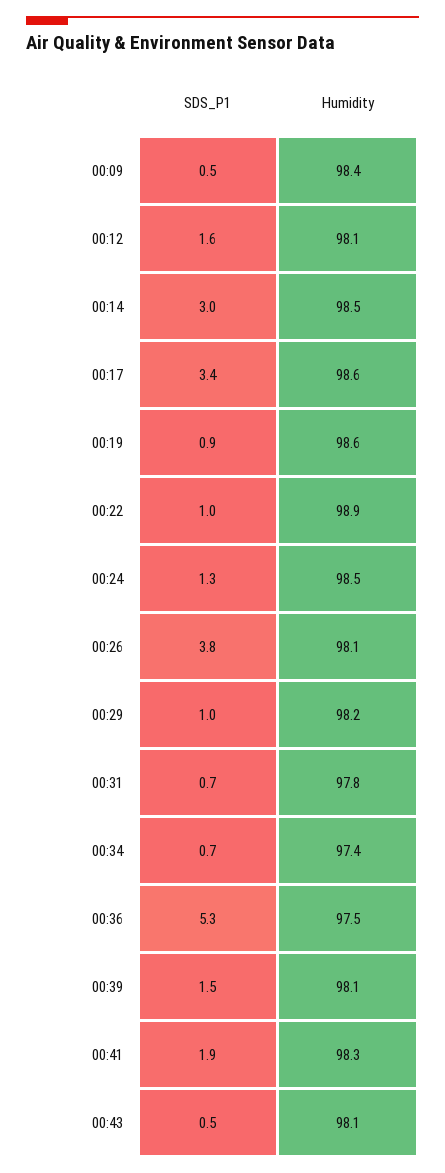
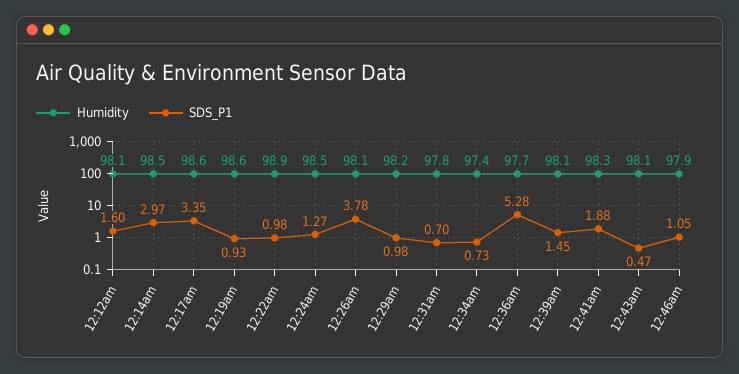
SDS_P1, 00:09: 0.5 -> none
Humidity, 00:09: 98.4 -> none
Humidity, 00:36: 97.5 -> 97.7
Humidity, 12:46am: none -> 97.9
SDS_P1, 12:46am: none -> 1.05

